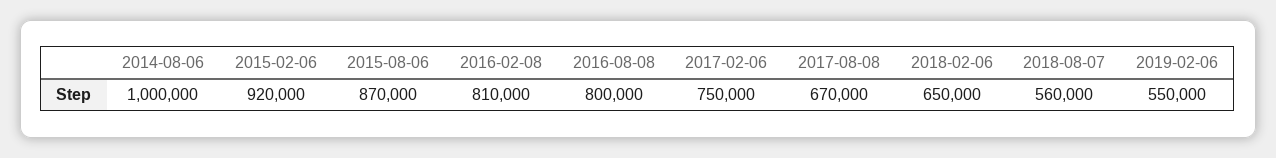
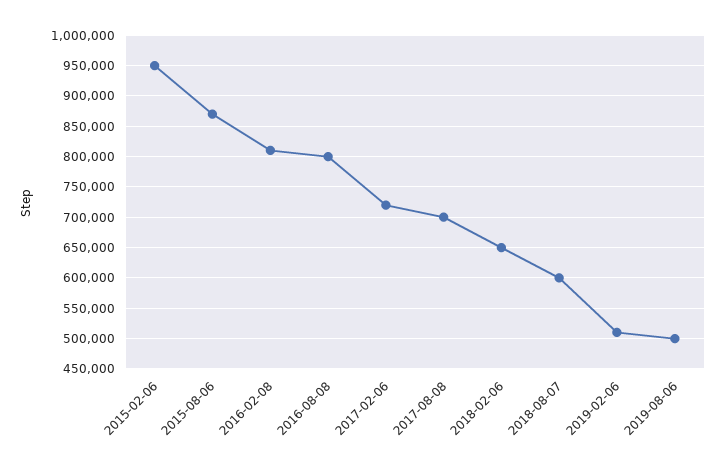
2014-08-06: 1000000 -> none
2015-02-06: 920000 -> 950000
2017-02-06: 750000 -> 720000
2017-08-08: 670000 -> 700000
2018-08-07: 560000 -> 600000
2019-02-06: 550000 -> 510000
2019-08-06: none -> 500000

